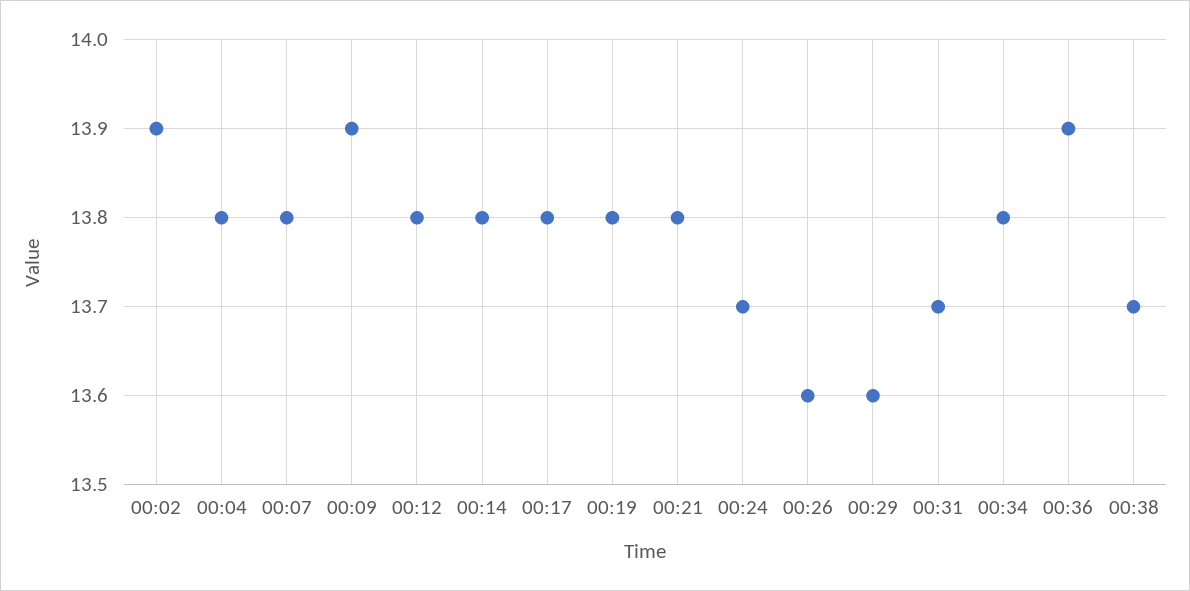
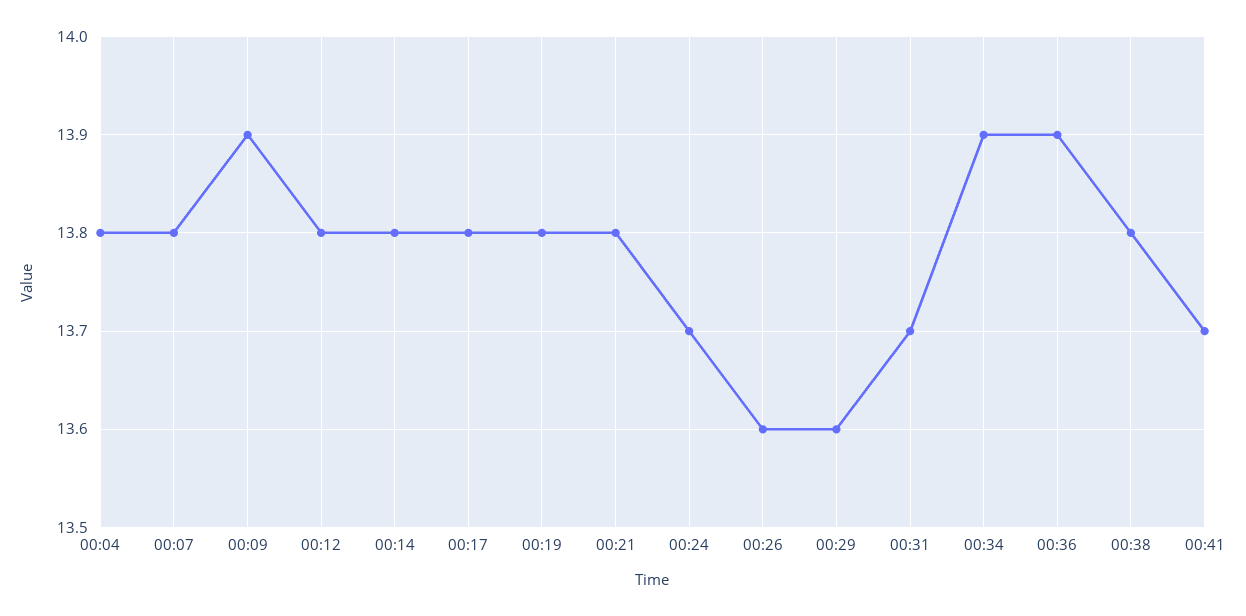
00:02: 13.9 -> none
00:34: 13.8 -> 13.9
00:38: 13.7 -> 13.8
00:41: none -> 13.7

